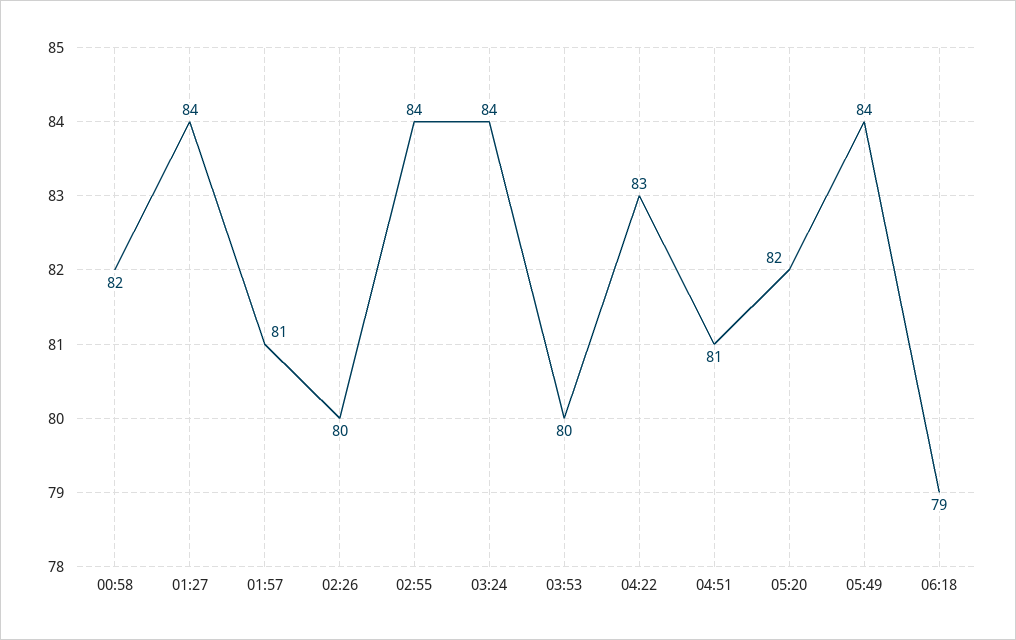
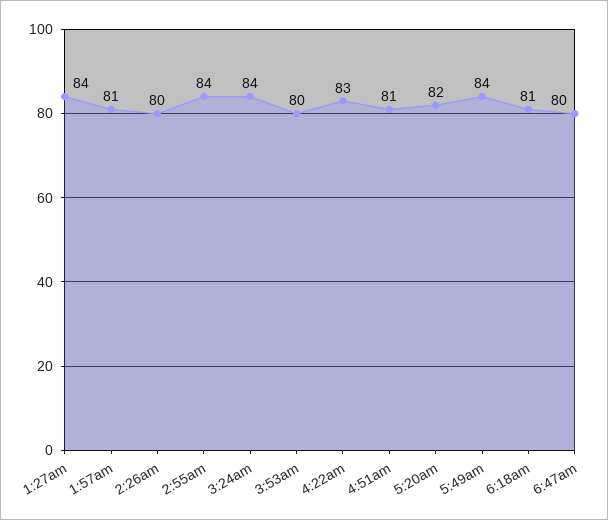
00:58: 82 -> none
06:18: 79 -> 81
6:47am: none -> 80

